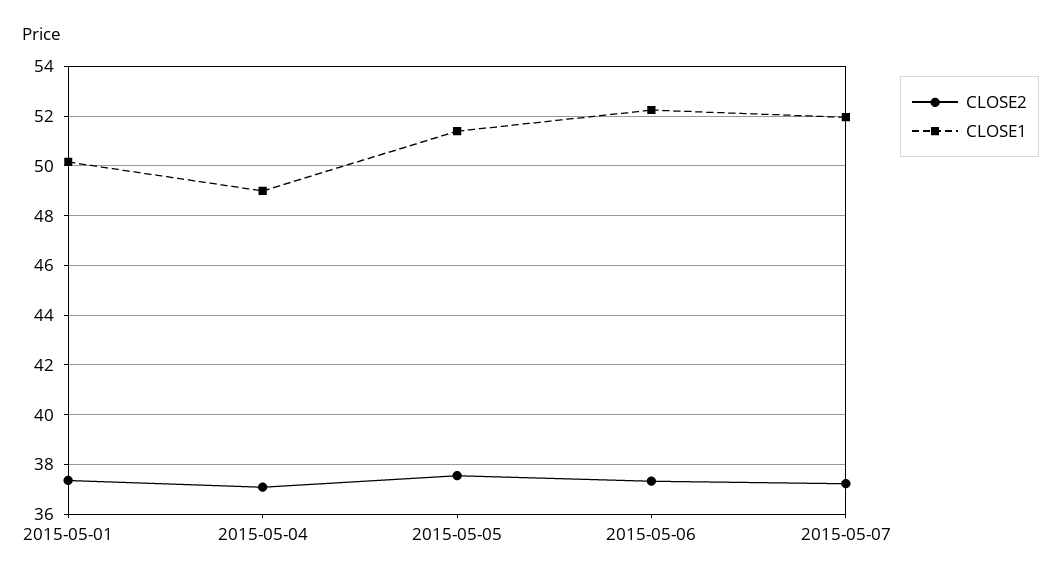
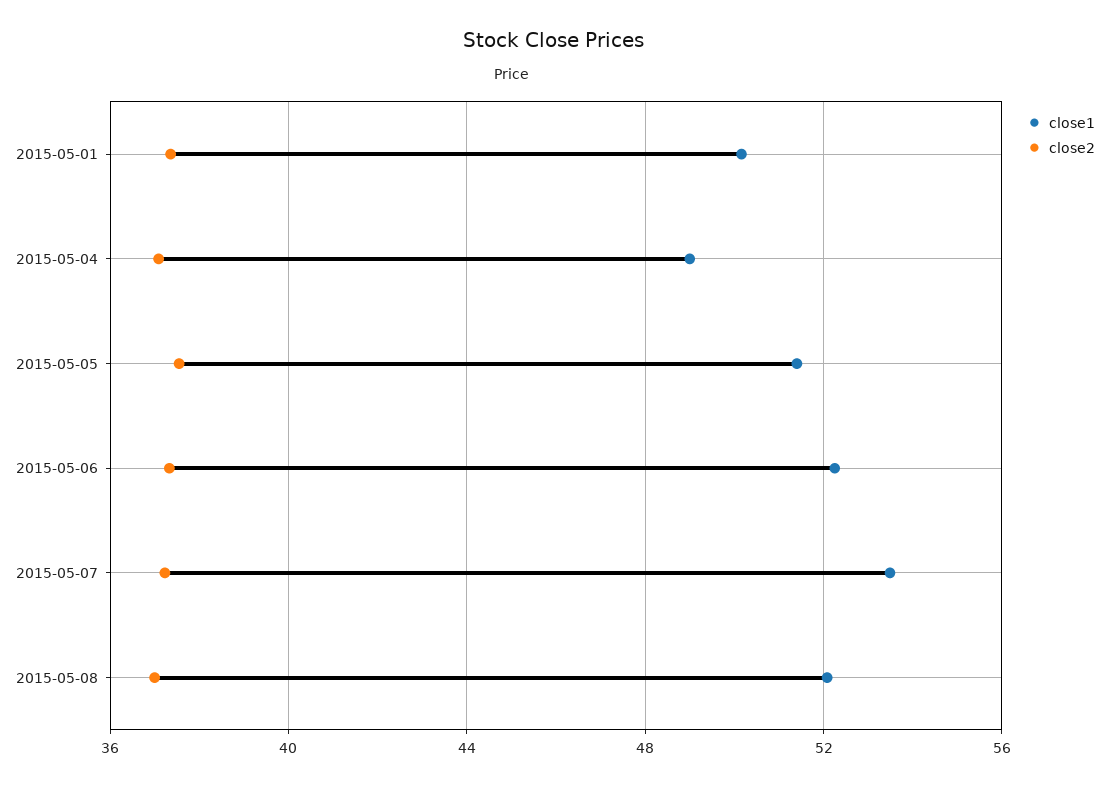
CLOSE1, 2015-05-07: 52 -> 53.5
CLOSE1, 2015-05-08: none -> 52
CLOSE2, 2015-05-08: none -> 37

